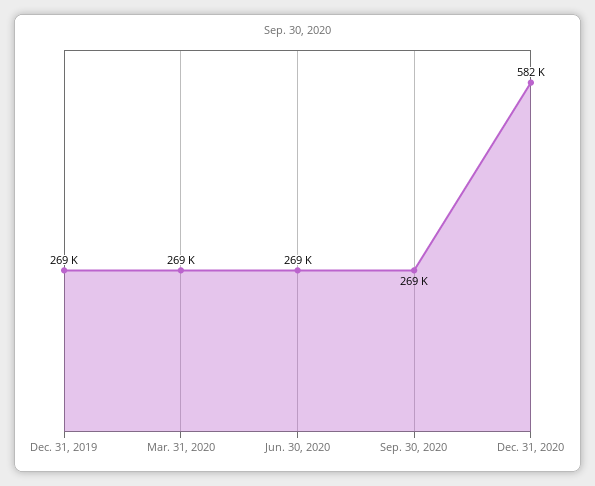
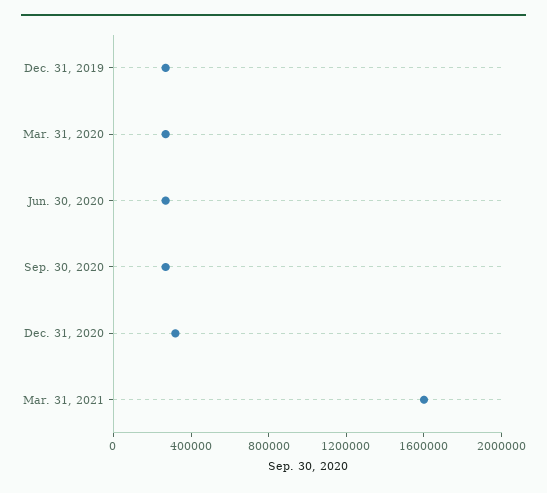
Dec. 31, 2020: 582000 -> 300000
Mar. 31, 2021: none -> 1600000

